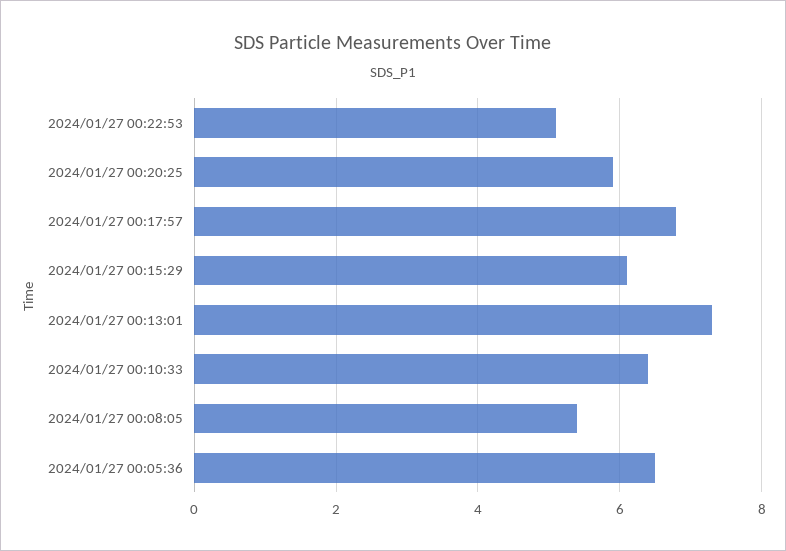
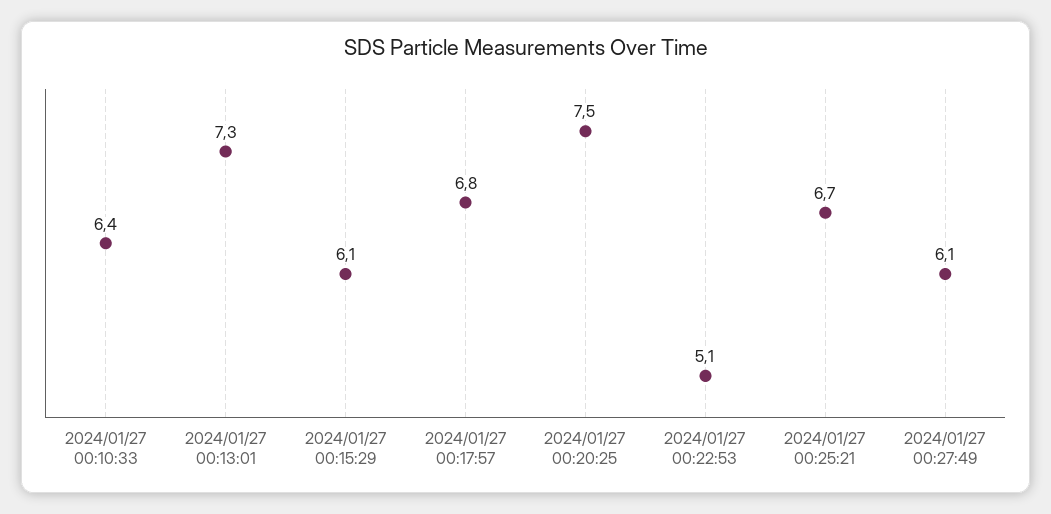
2024/01/27 00:20:25: 6 -> 7.5
2024/01/27 00:08:05: 5.5 -> none
2024/01/27 00:05:36: 6.5 -> none
2024/01/27 00:25:21: none -> 6.7
2024/01/27 00:27:49: none -> 6.1

